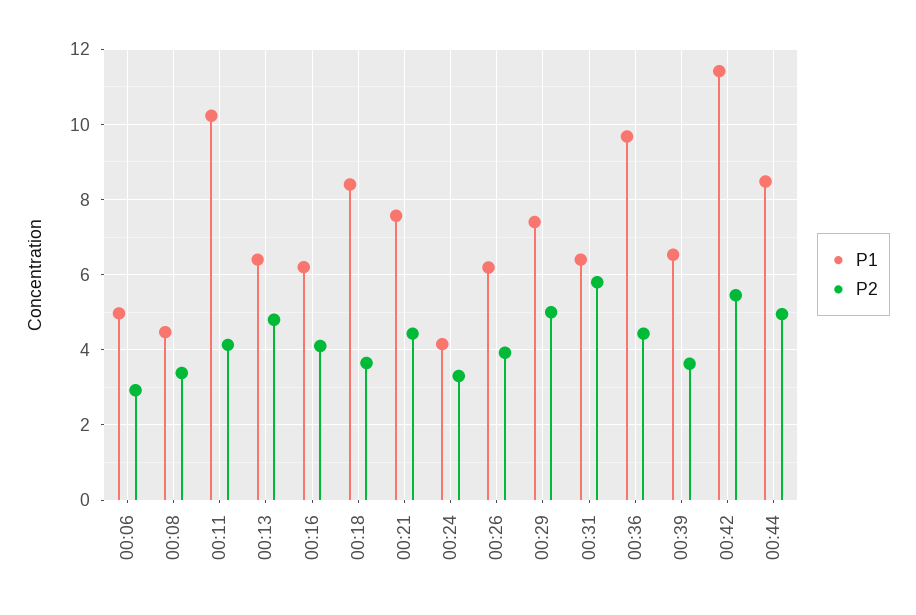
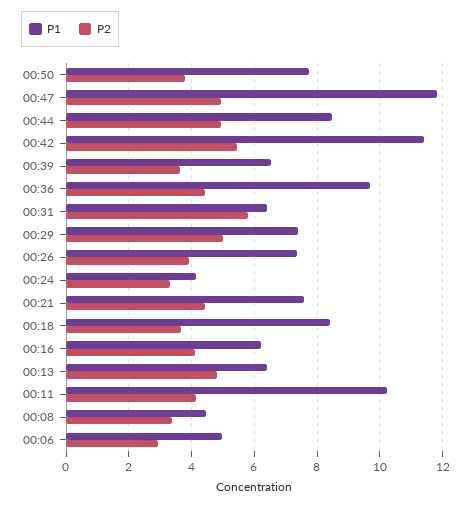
P1, 00:26: 6.2 -> 7.4
P1, 00:50: none -> 7.8
P2, 00:50: none -> 3.8
P1, 00:47: none -> 11.8
P2, 00:47: none -> 5

